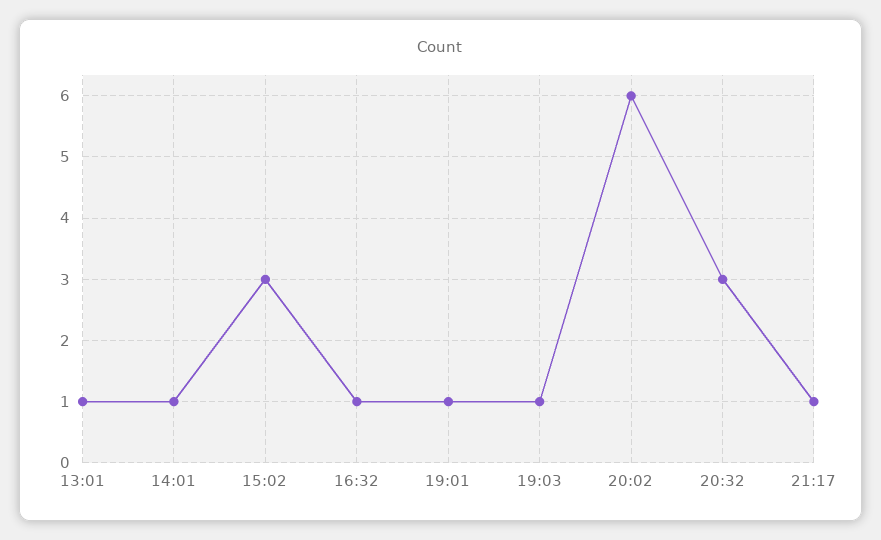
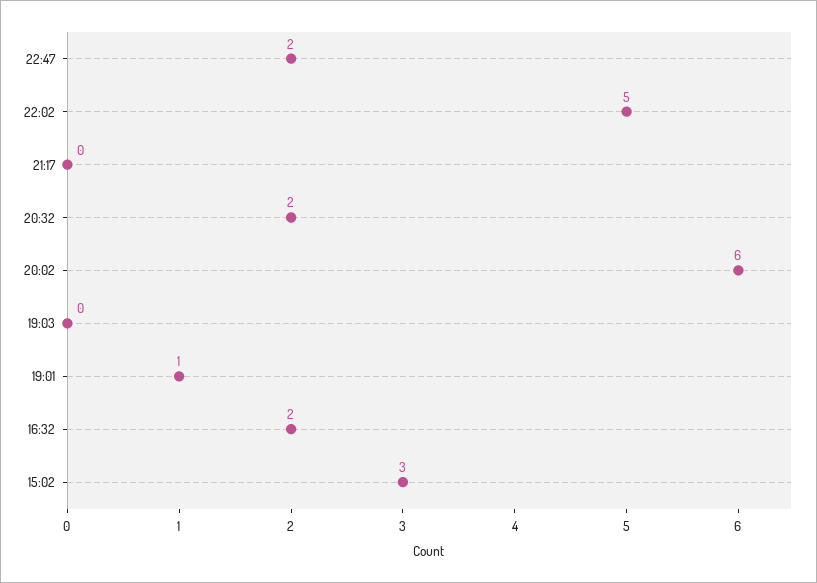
13:01: 1 -> none
14:01: 1 -> none
16:32: 1 -> 2
19:03: 1 -> 0
20:32: 3 -> 2
21:17: 1 -> 0
22:47: none -> 2
22:02: none -> 5

